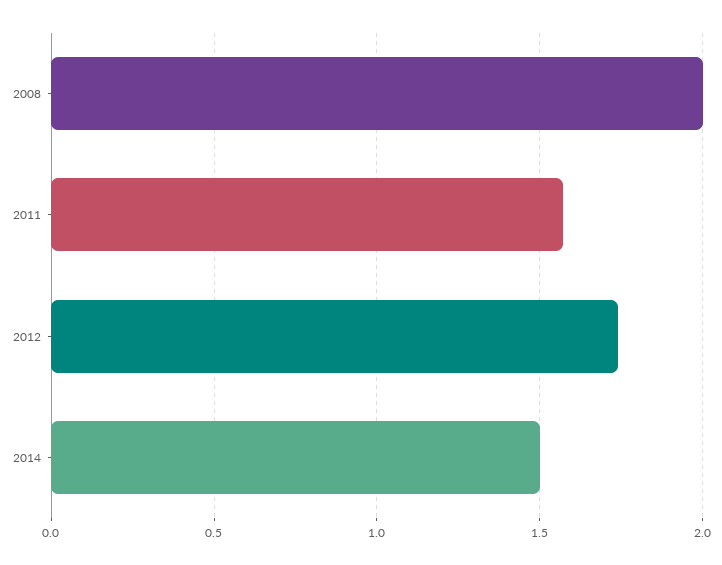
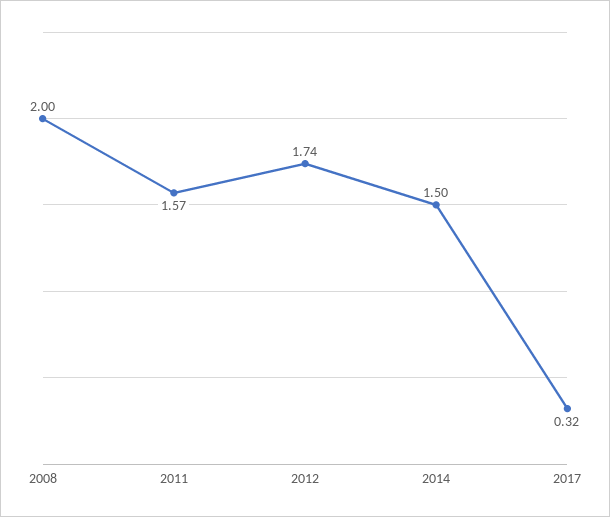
2017: none -> 0.32

